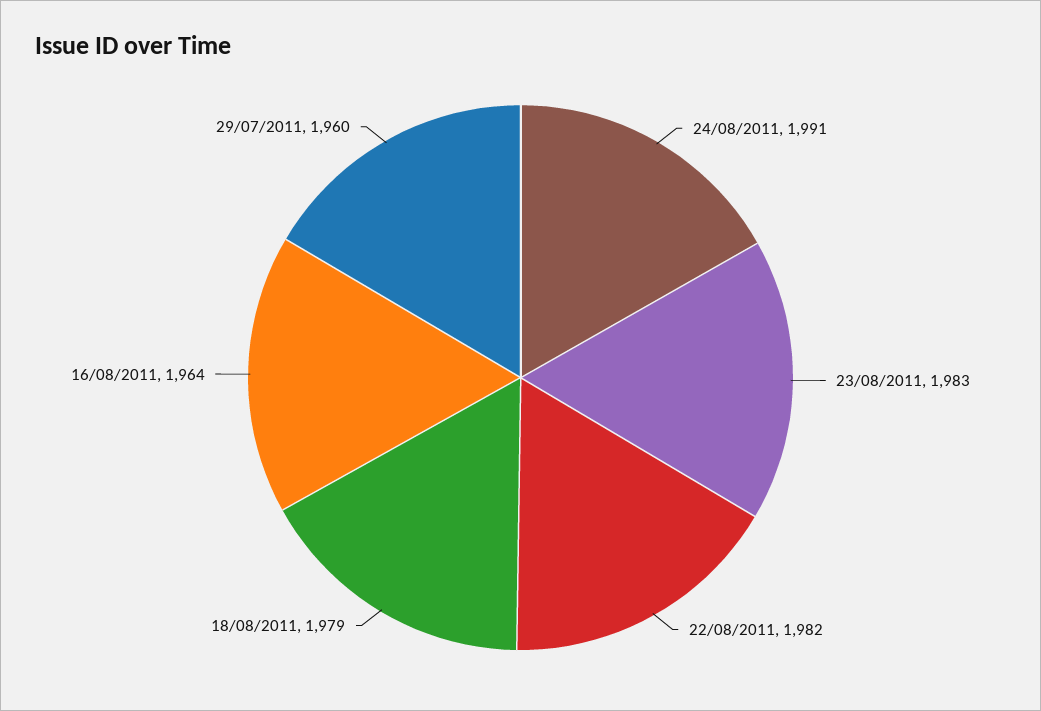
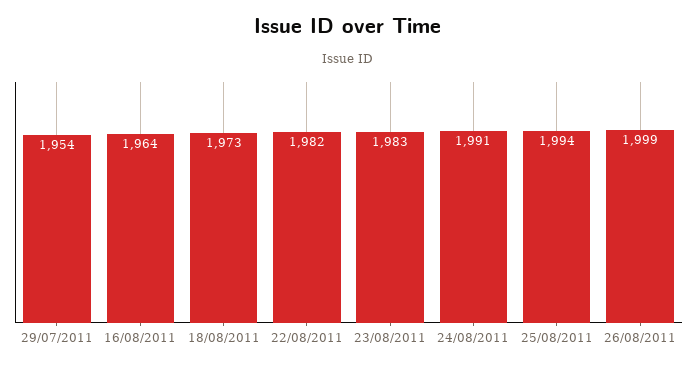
18/08/2011: 1979 -> 1973
29/07/2011: 1960 -> 1954
25/08/2011: none -> 1994
26/08/2011: none -> 1999

